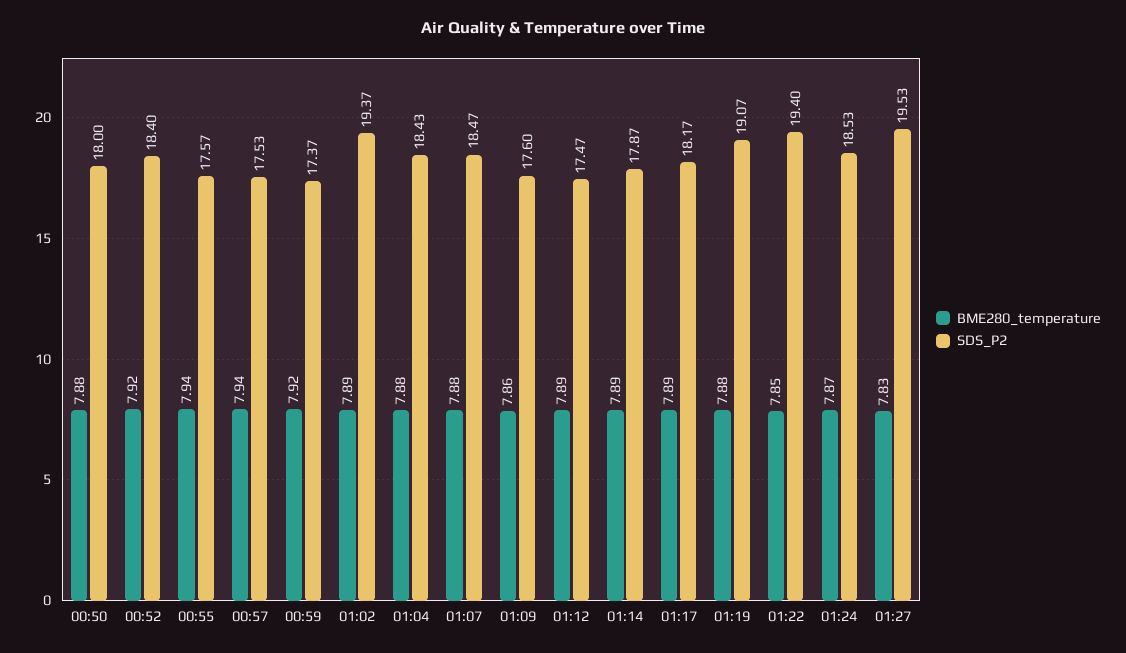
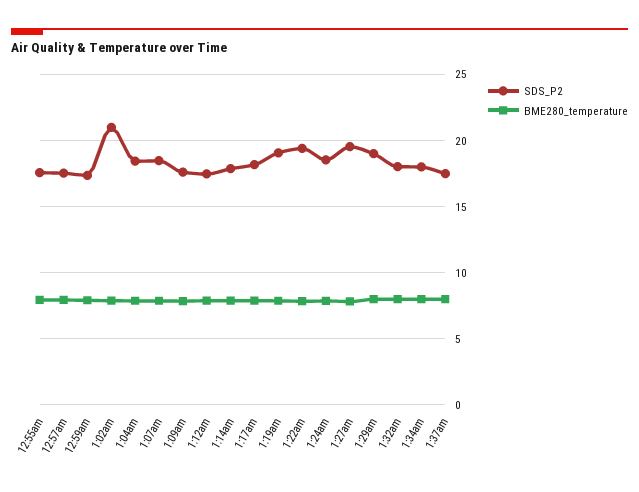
BME280_temperature, 00:50: 7.88 -> none
SDS_P2, 00:50: 18 -> none
BME280_temperature, 00:52: 7.92 -> none
SDS_P2, 00:52: 18.4 -> none
SDS_P2, 01:02: 19.37 -> 21
SDS_P2, 1:29am: none -> 19
BME280_temperature, 1:29am: none -> 8
SDS_P2, 1:32am: none -> 18
BME280_temperature, 1:32am: none -> 8
SDS_P2, 1:34am: none -> 18
BME280_temperature, 1:34am: none -> 8
SDS_P2, 1:37am: none -> 17.5
BME280_temperature, 1:37am: none -> 8

